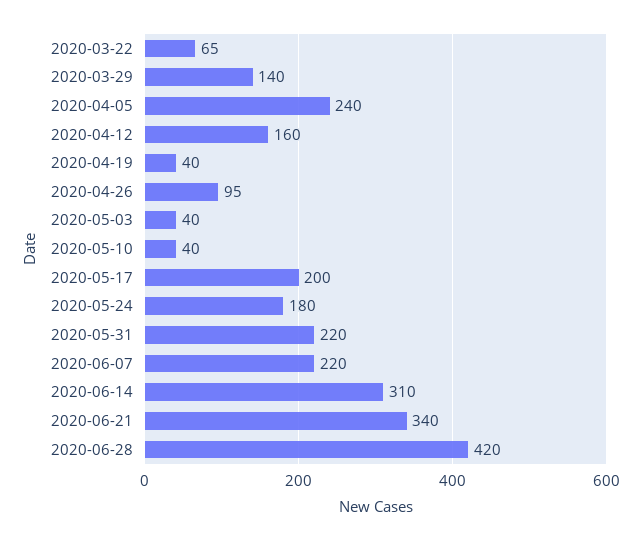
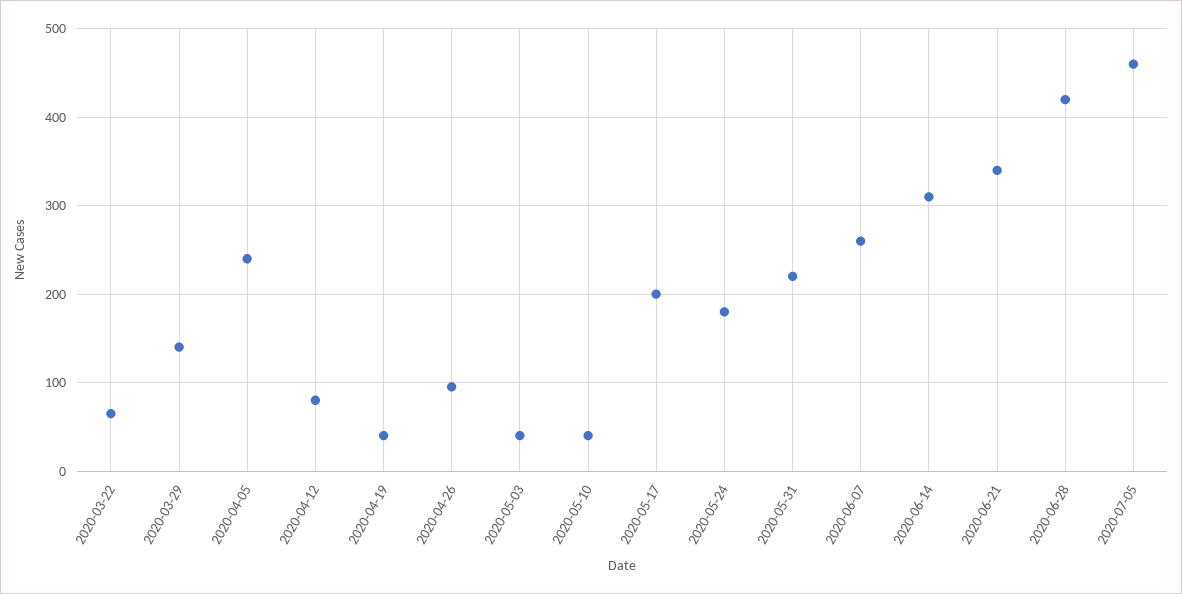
2020-04-12: 160 -> 80
2020-06-07: 220 -> 260
2020-07-05: none -> 460

